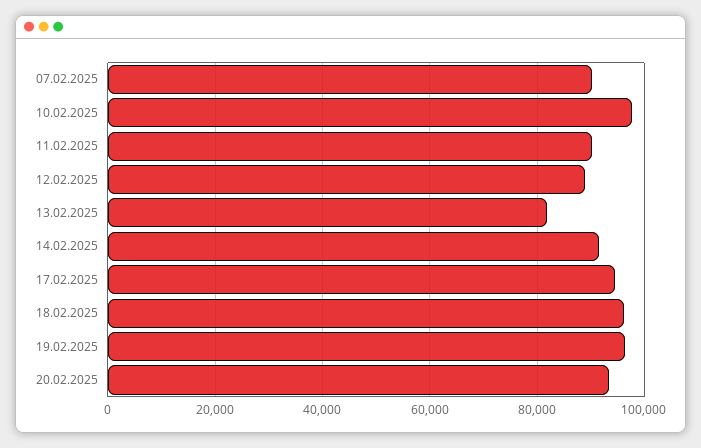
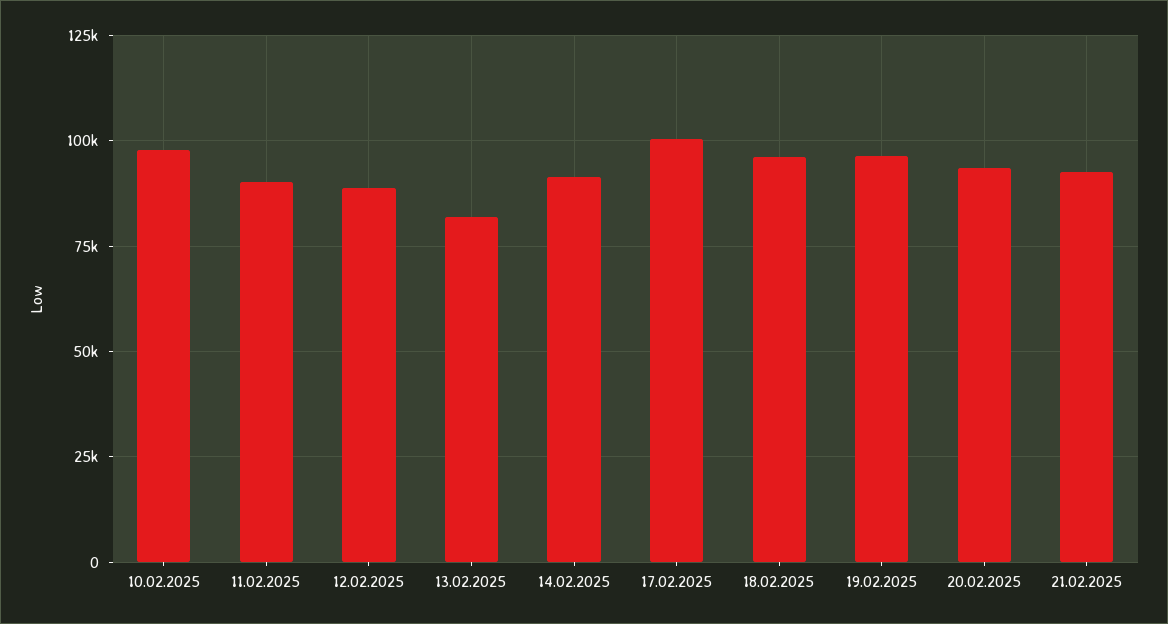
07.02.2025: 90000 -> none
17.02.2025: 94000 -> 100000
21.02.2025: none -> 92500

